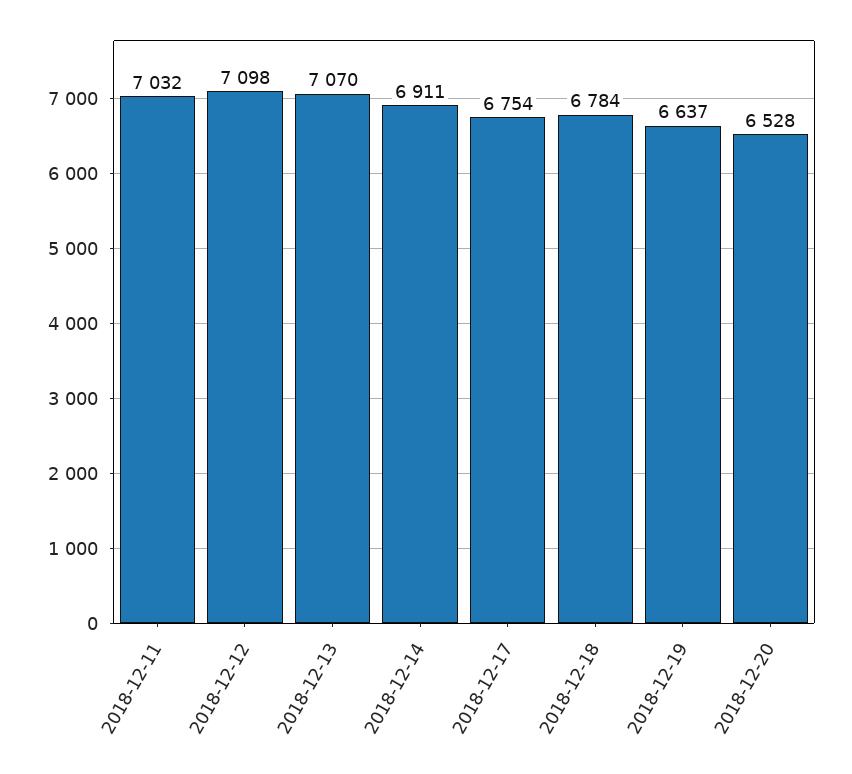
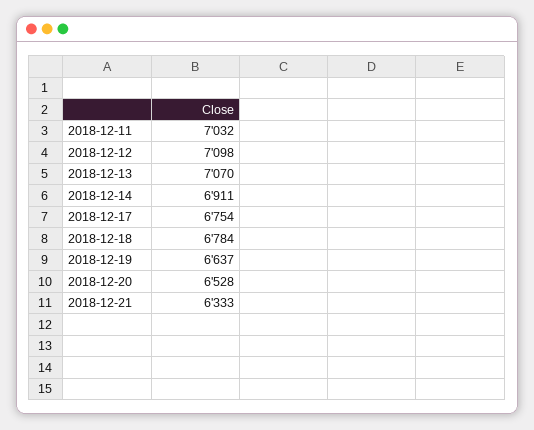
2018-12-21: none -> 6333

